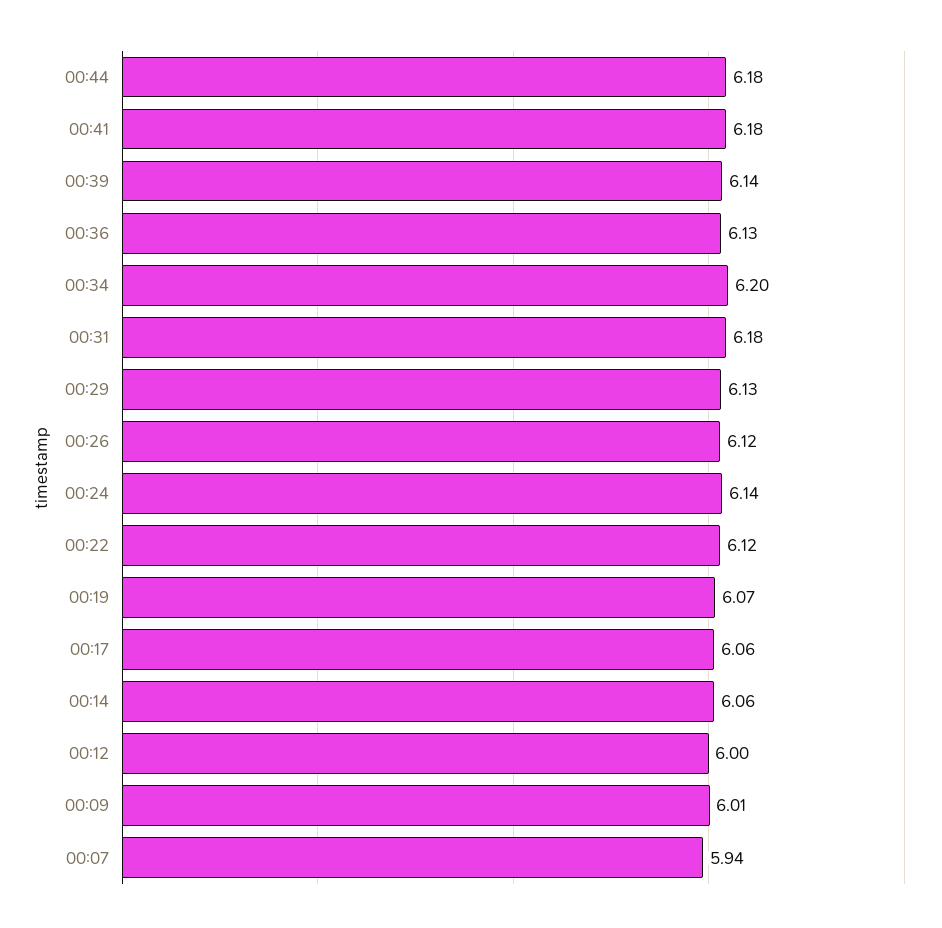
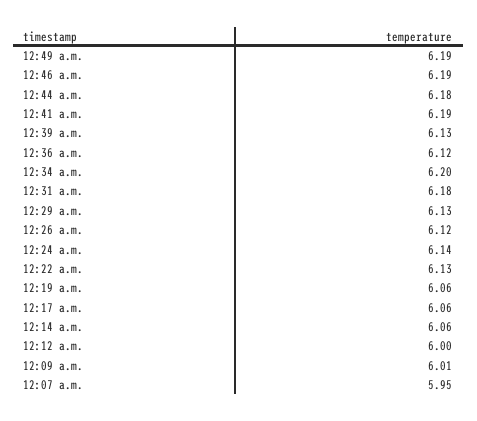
00:41: 6.18 -> 6.19
00:39: 6.14 -> 6.13
00:36: 6.13 -> 6.12
00:22: 6.12 -> 6.13
00:19: 6.07 -> 6.06
00:07: 5.94 -> 5.95
12:49 a.m.: none -> 6.19
12:46 a.m.: none -> 6.19

